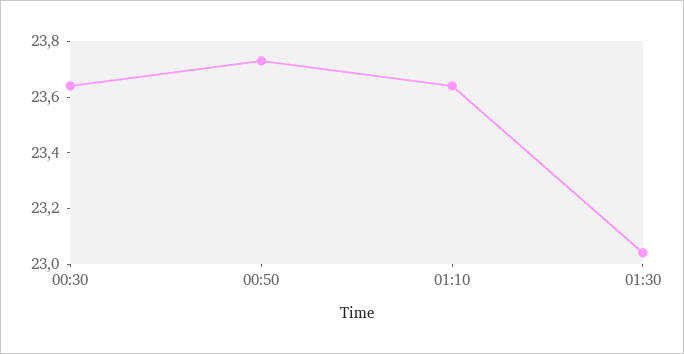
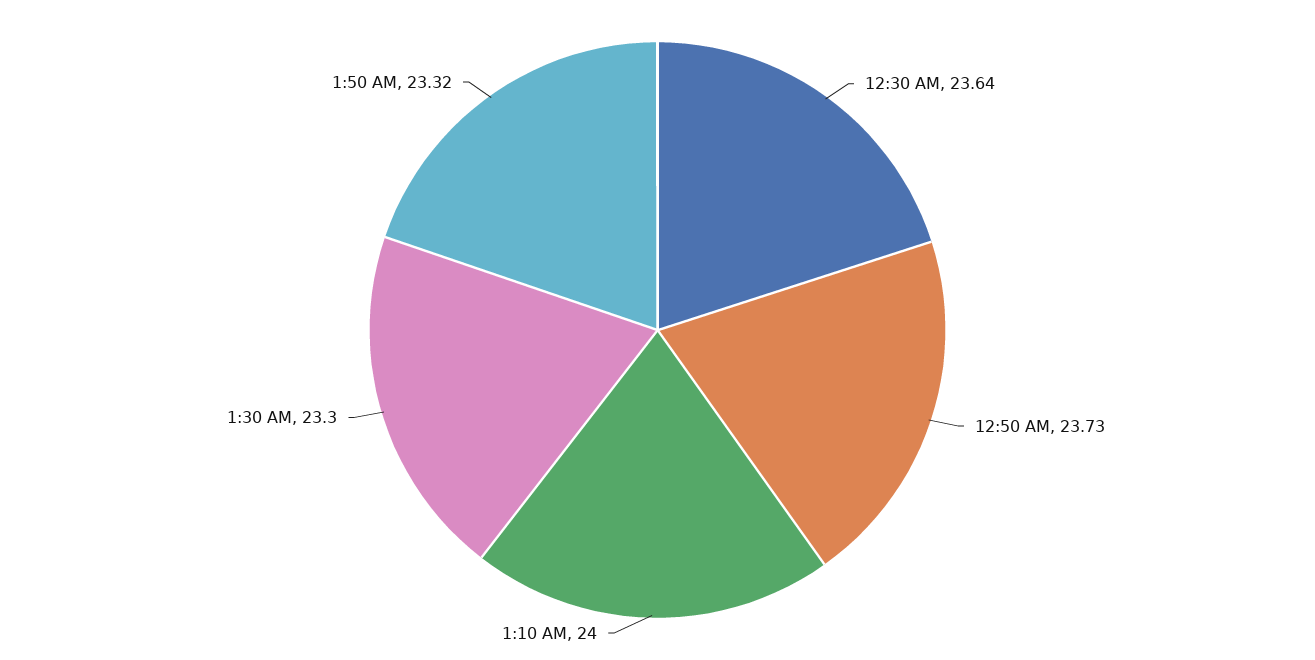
01:10: 23.65 -> 24
01:30: 23.05 -> 23.3
1:50 AM: none -> 23.32

